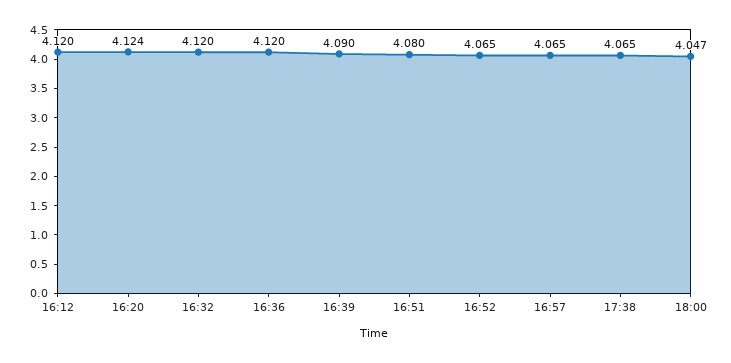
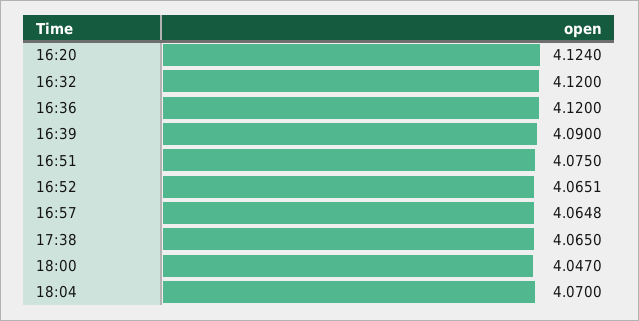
16:12: 4.12 -> none
16:51: 4.08 -> 4.075
18:04: none -> 4.07

